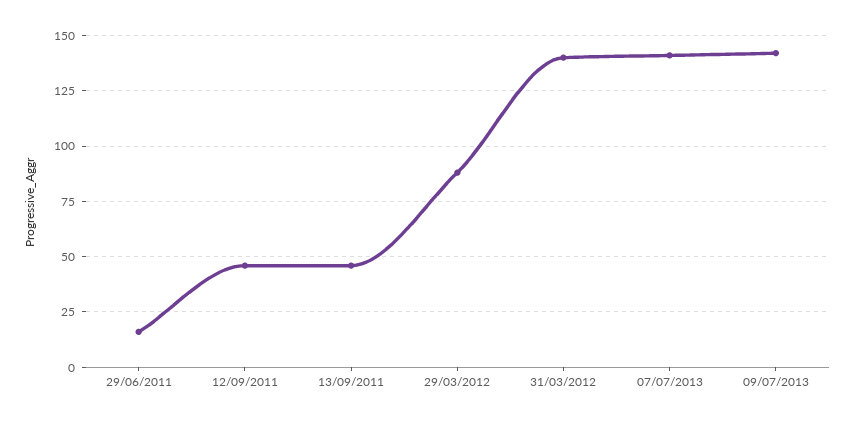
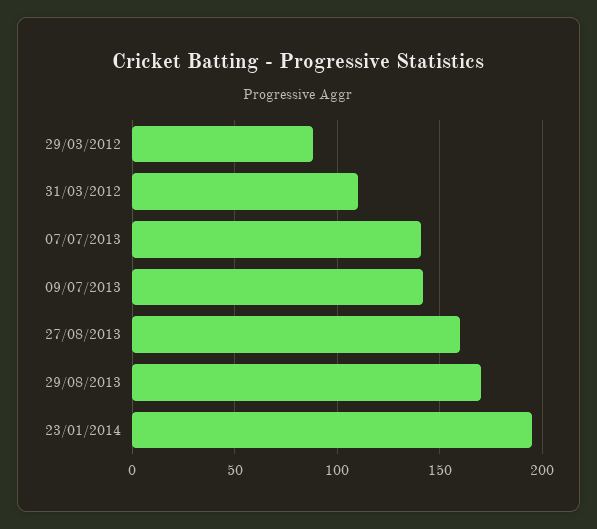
29/06/2011: 15 -> none
12/09/2011: 45 -> none
13/09/2011: 45 -> none
31/03/2012: 140 -> 110
27/08/2013: none -> 160
29/08/2013: none -> 170
23/01/2014: none -> 195

